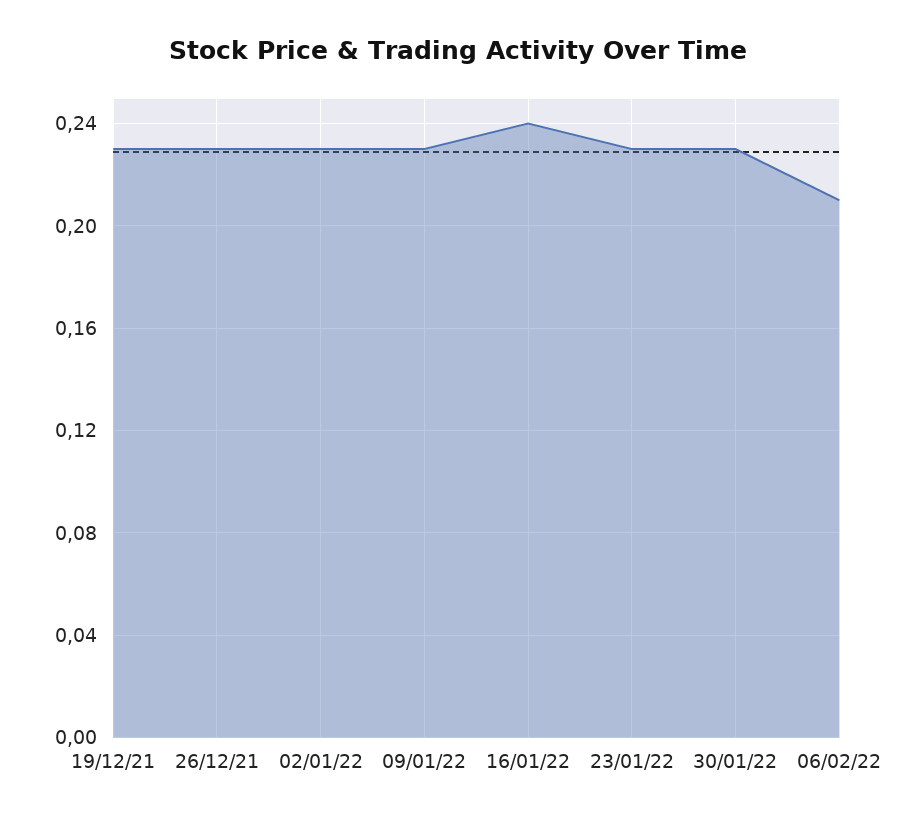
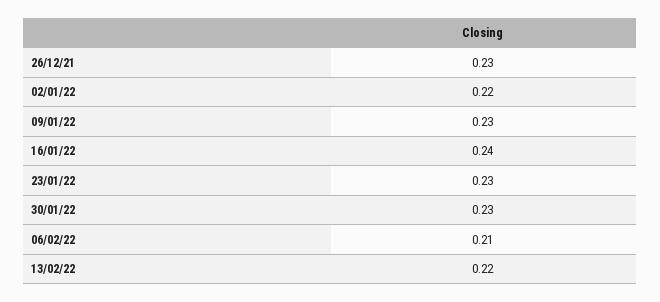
19/12/21: 0.23 -> none
02/01/22: 0.23 -> 0.22
13/02/22: none -> 0.22

